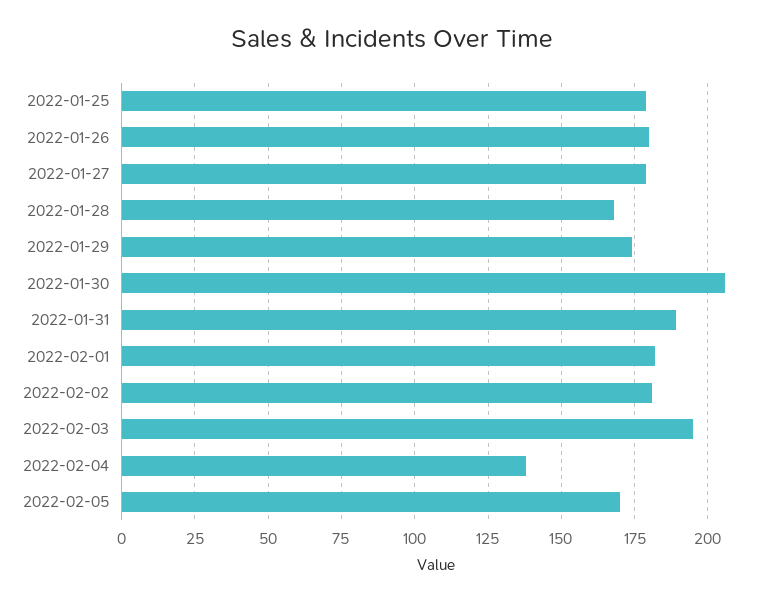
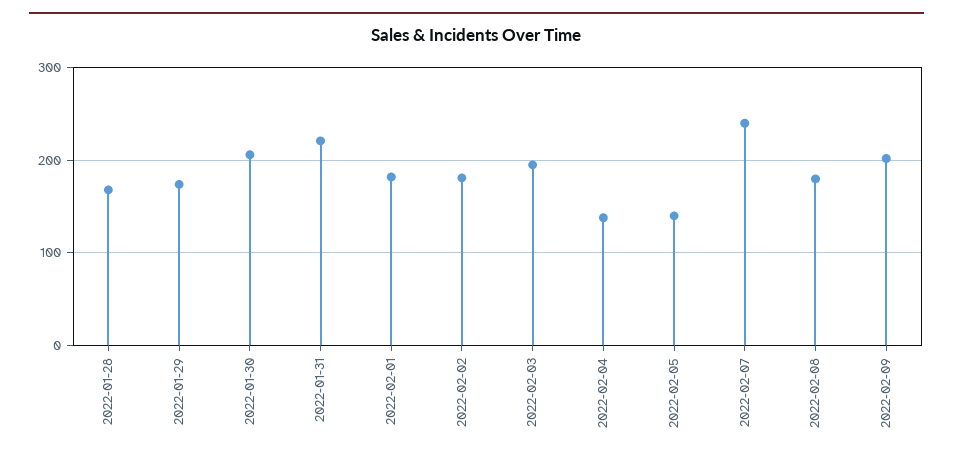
2022-01-25: 180 -> none
2022-01-26: 180 -> none
2022-01-27: 180 -> none
2022-01-31: 190 -> 220
2022-02-05: 170 -> 140
2022-02-07: none -> 240
2022-02-08: none -> 180
2022-02-09: none -> 200

